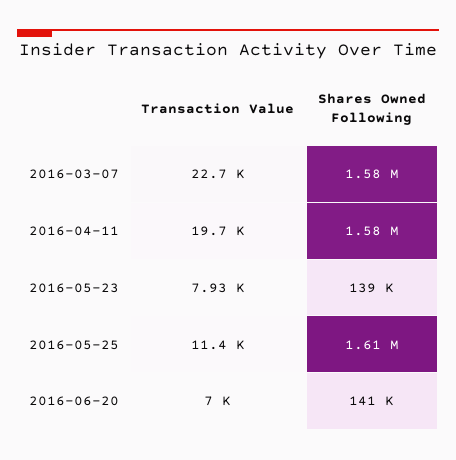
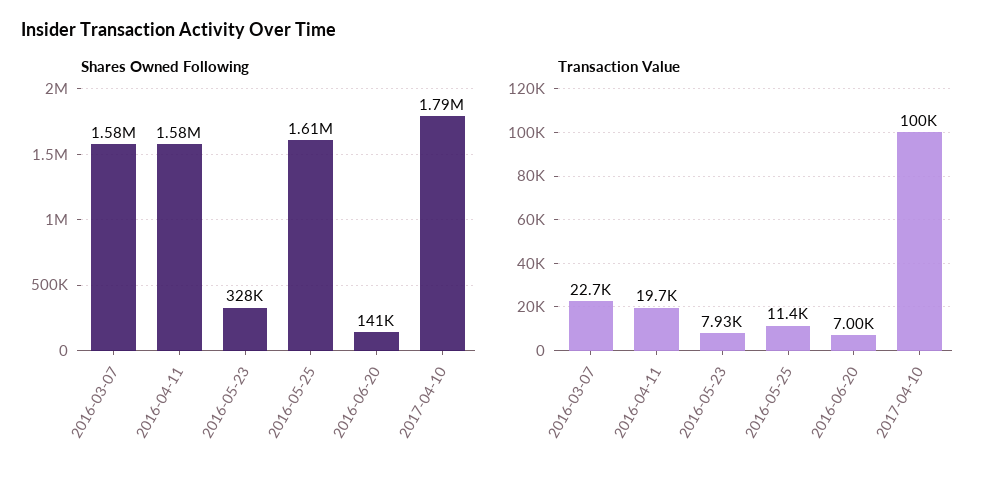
Shares Owned Following, 2016-05-23: 139000 -> 328000
Shares Owned Following, 2017-04-10: none -> 1790000
Transaction Value, 2017-04-10: none -> 100000

